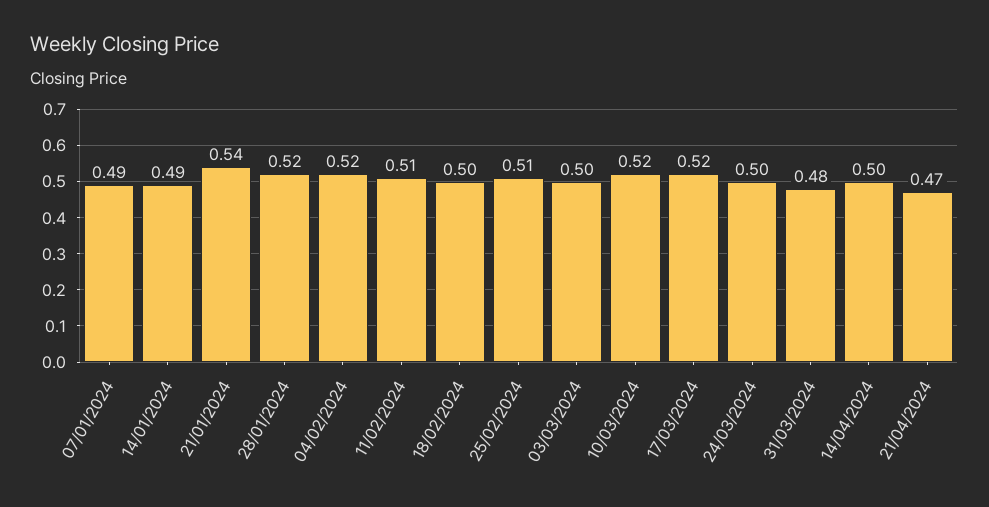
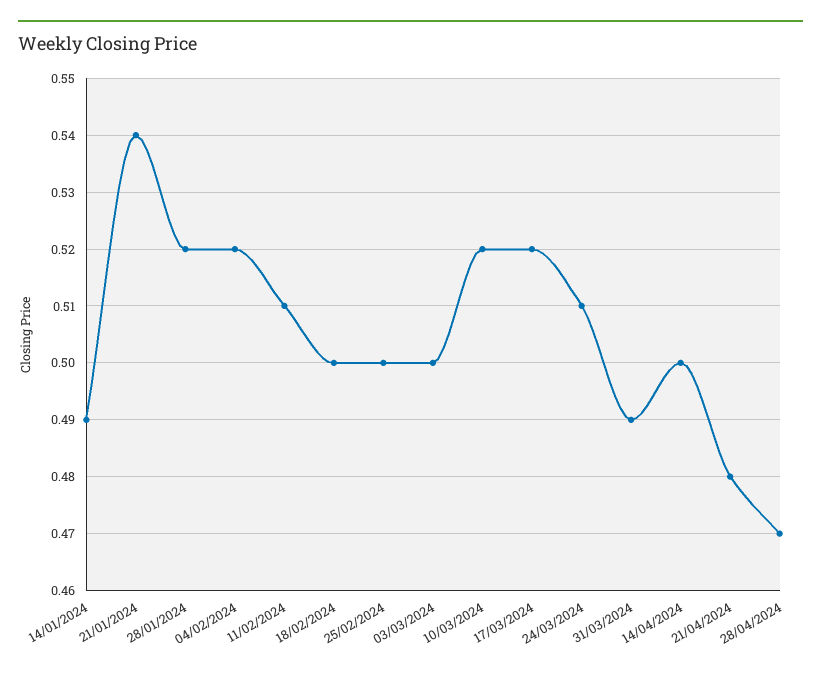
07/01/2024: 0.49 -> none
25/02/2024: 0.51 -> 0.5
24/03/2024: 0.5 -> 0.51
31/03/2024: 0.48 -> 0.49
21/04/2024: 0.47 -> 0.48
28/04/2024: none -> 0.47

